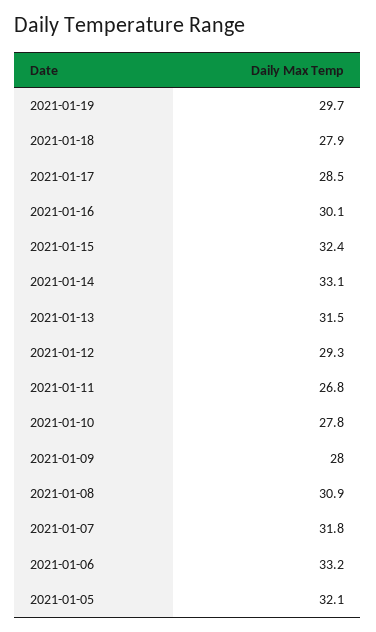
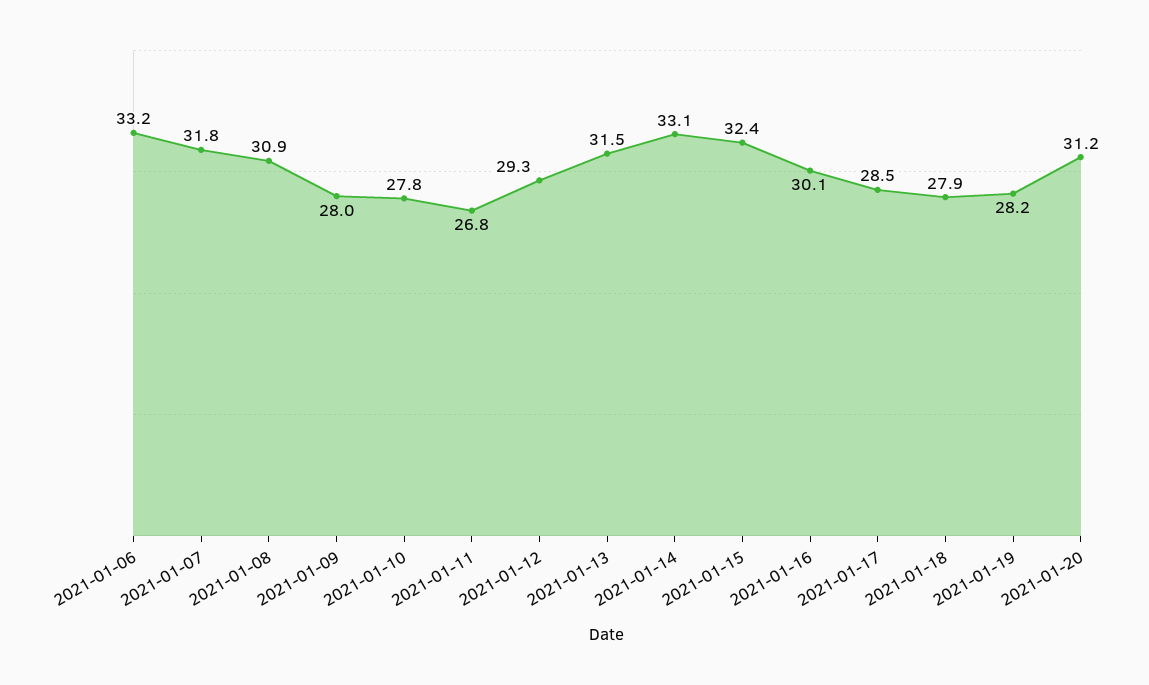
2021-01-19: 29.7 -> 28.2
2021-01-05: 32.1 -> none
2021-01-20: none -> 31.2

